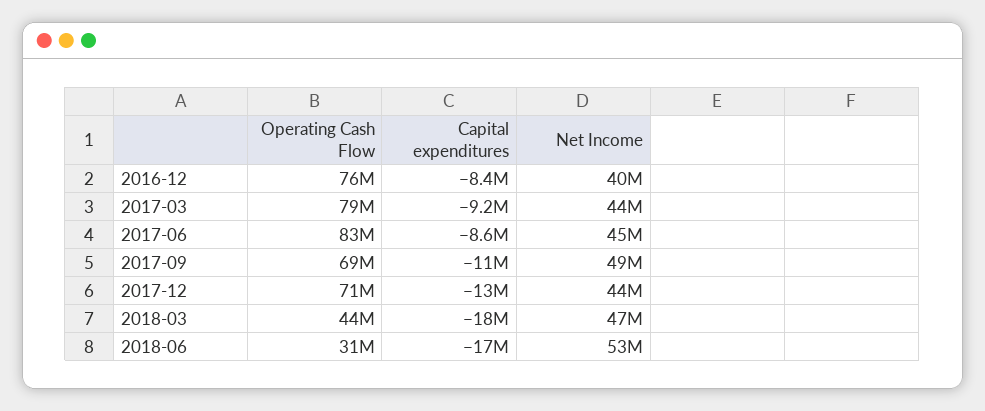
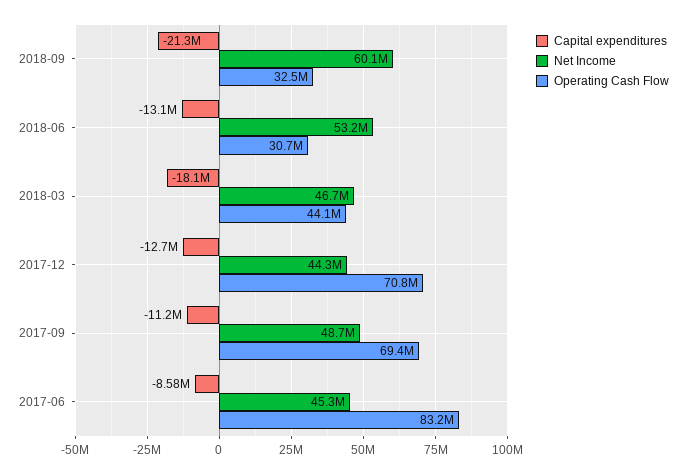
Operating Cash Flow, 2016-12: 76000000 -> none
Capital expenditures, 2016-12: -8400000 -> none
Net Income, 2016-12: 40000000 -> none
Operating Cash Flow, 2017-03: 79000000 -> none
Capital expenditures, 2017-03: -9200000 -> none
Net Income, 2017-03: 44000000 -> none
Capital expenditures, 2018-06: -17000000 -> -13100000
Capital expenditures, 2018-09: none -> -21300000
Net Income, 2018-09: none -> 60100000
Operating Cash Flow, 2018-09: none -> 32500000

